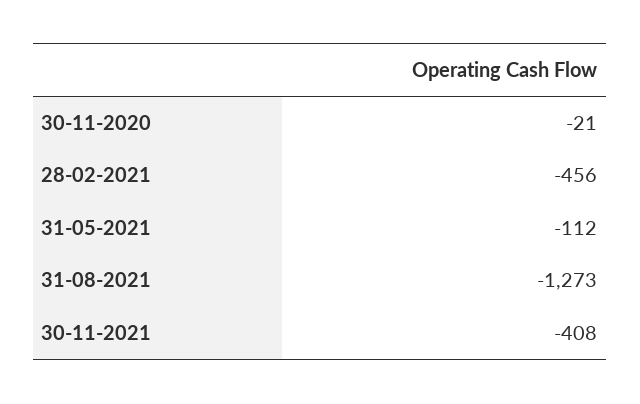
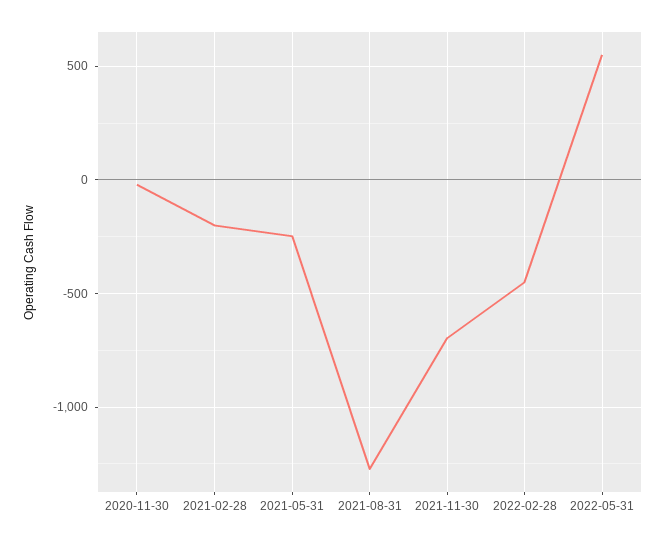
28-02-2021: -456 -> -200
31-05-2021: -112 -> -250
30-11-2021: -408 -> -700
2022-02-28: none -> -450
2022-05-31: none -> 550

